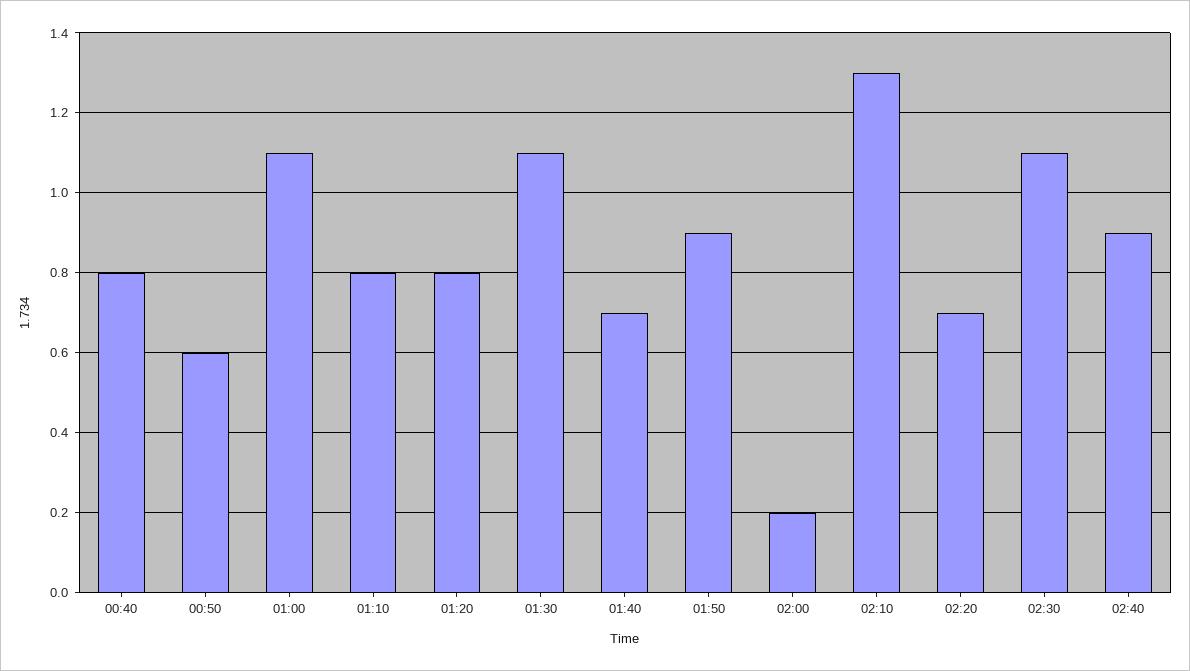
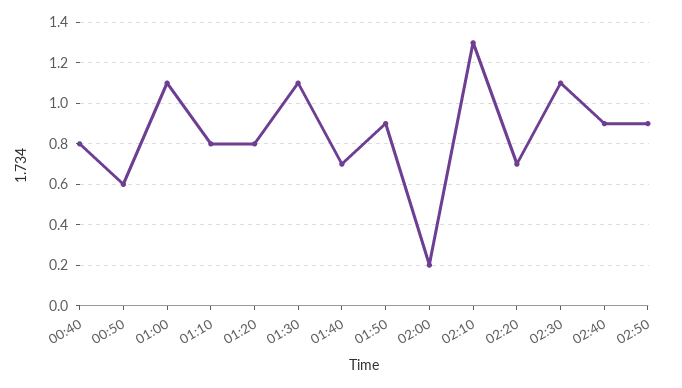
02:50: none -> 0.9

